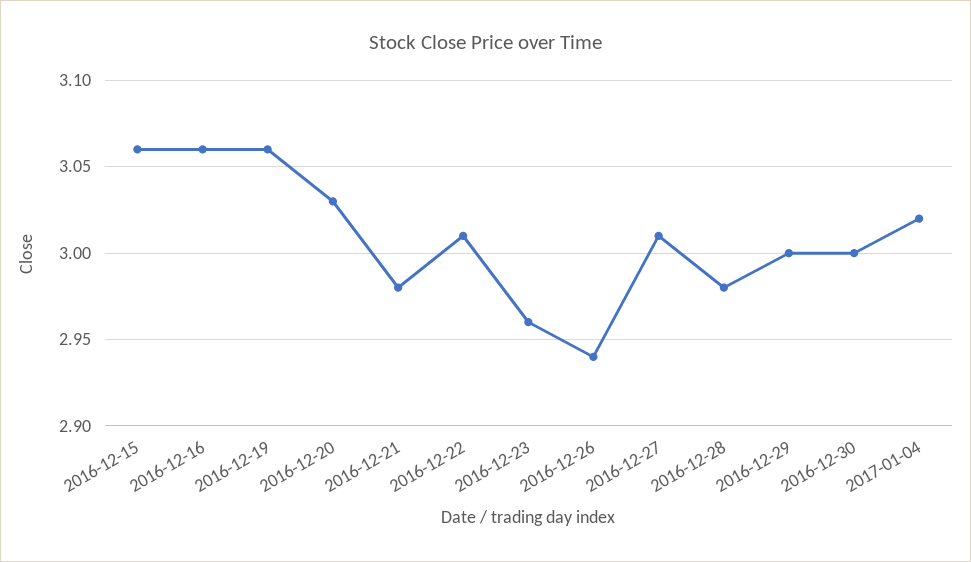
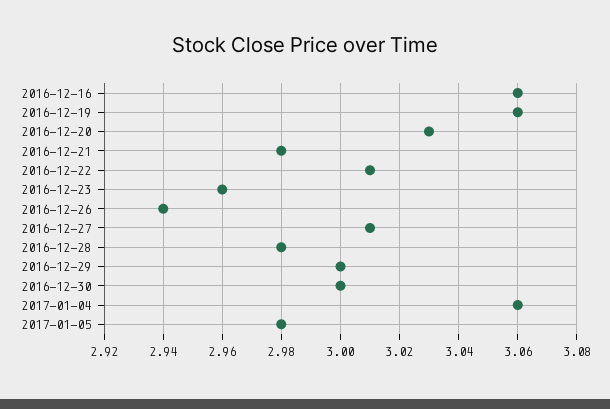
2016-12-15: 3.06 -> none
2017-01-04: 3.02 -> 3.06
2017-01-05: none -> 2.98

